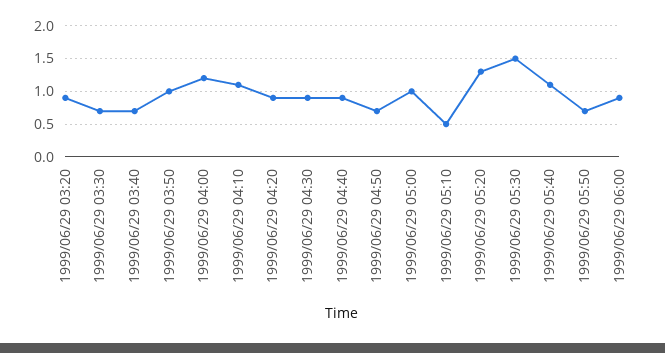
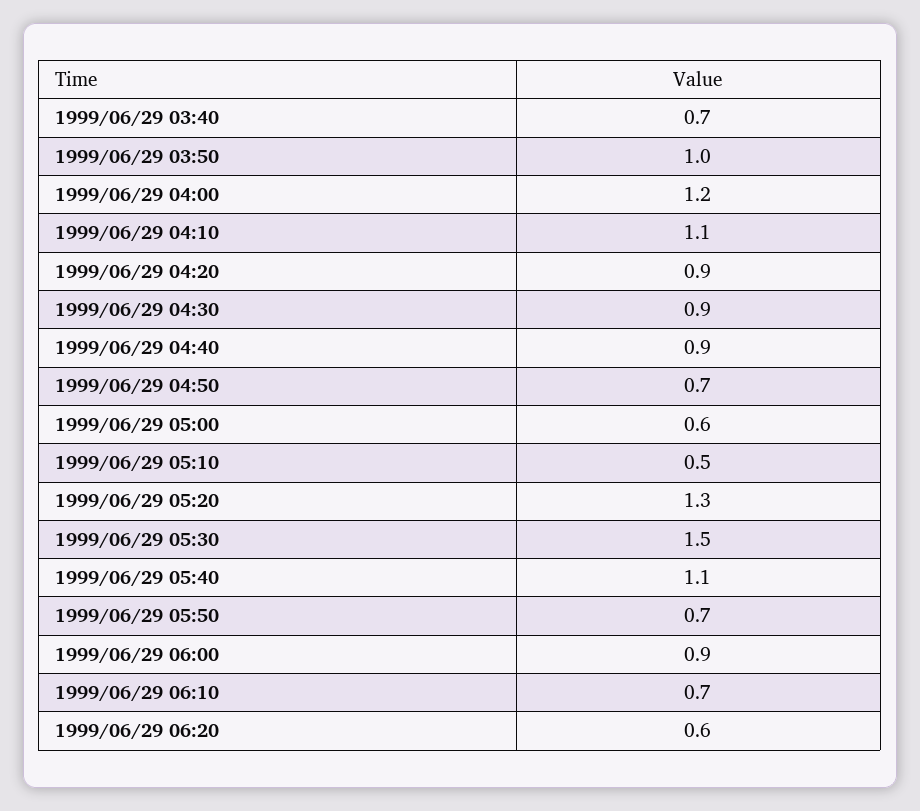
1999/06/29 03:20: 0.9 -> none
1999/06/29 03:30: 0.7 -> none
1999/06/29 05:00: 1 -> 0.6
1999/06/29 06:10: none -> 0.7
1999/06/29 06:20: none -> 0.6

